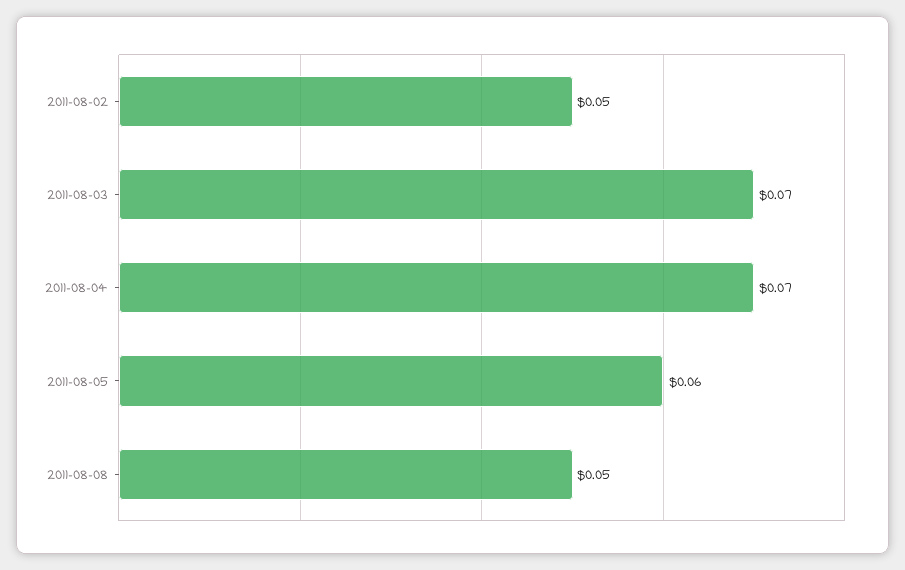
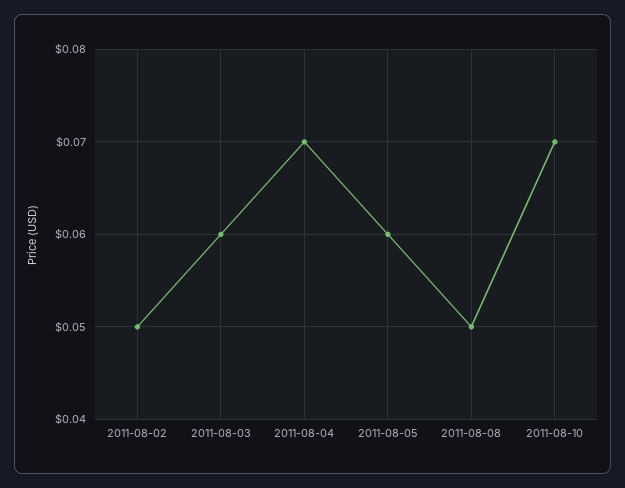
2011-08-03: 0.07 -> 0.06
2011-08-10: none -> 0.07

